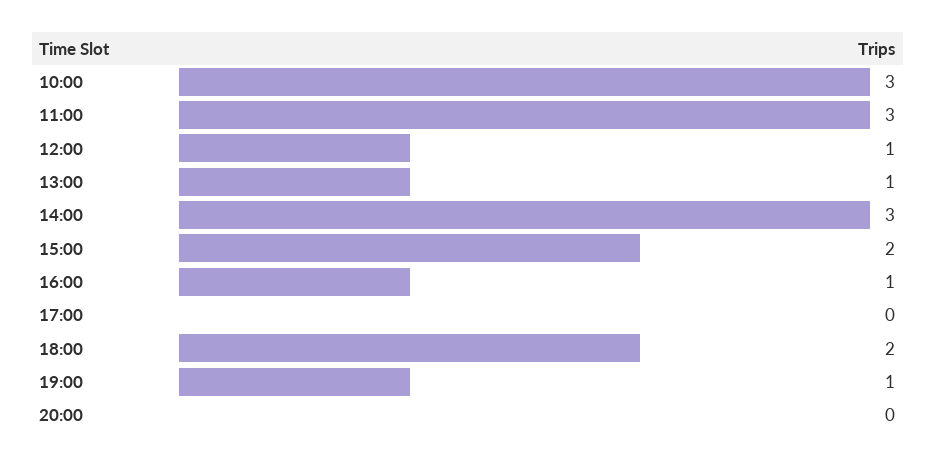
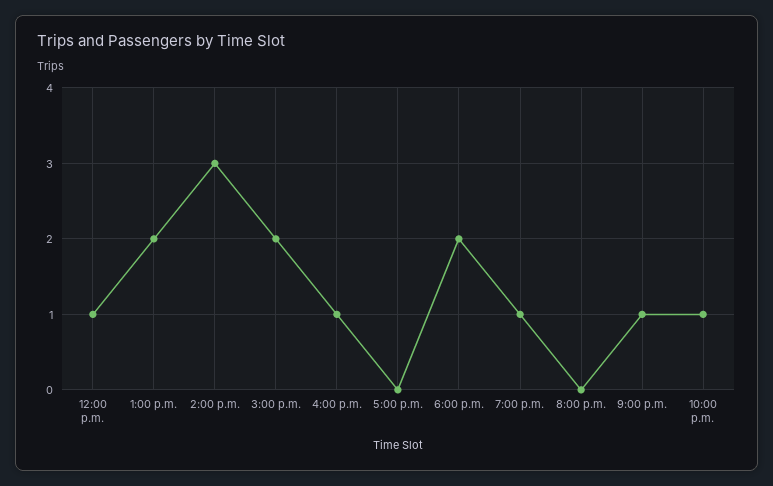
10:00: 3 -> none
11:00: 3 -> none
13:00: 1 -> 2
9:00 p.m.: none -> 1
10:00 p.m.: none -> 1

